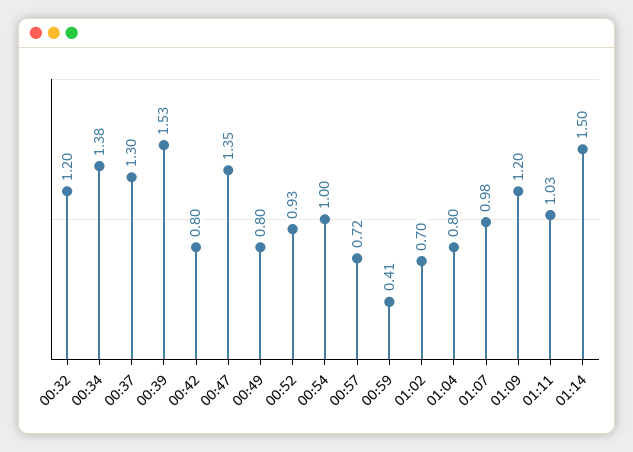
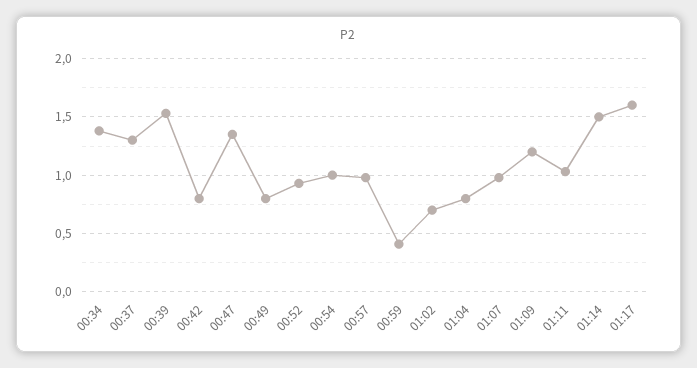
00:32: 1.2 -> none
00:57: 0.72 -> 1
01:17: none -> 1.6

